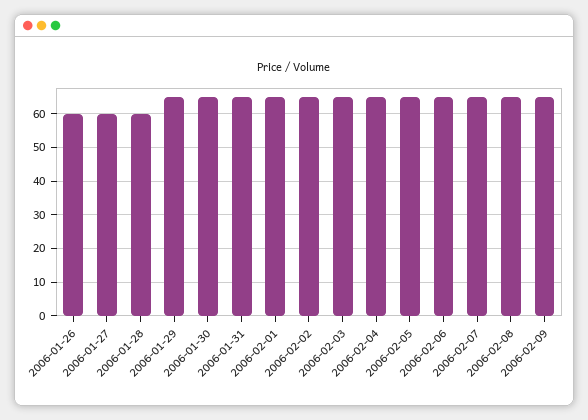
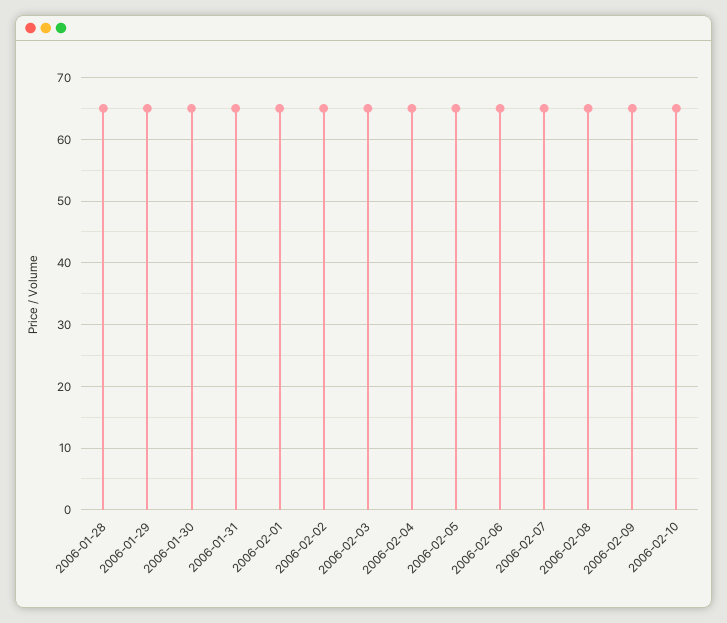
2006-01-26: 60 -> none
2006-01-27: 60 -> none
2006-01-28: 60 -> 65
2006-02-10: none -> 65

